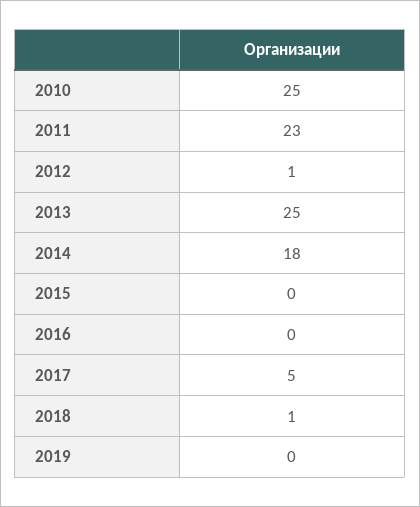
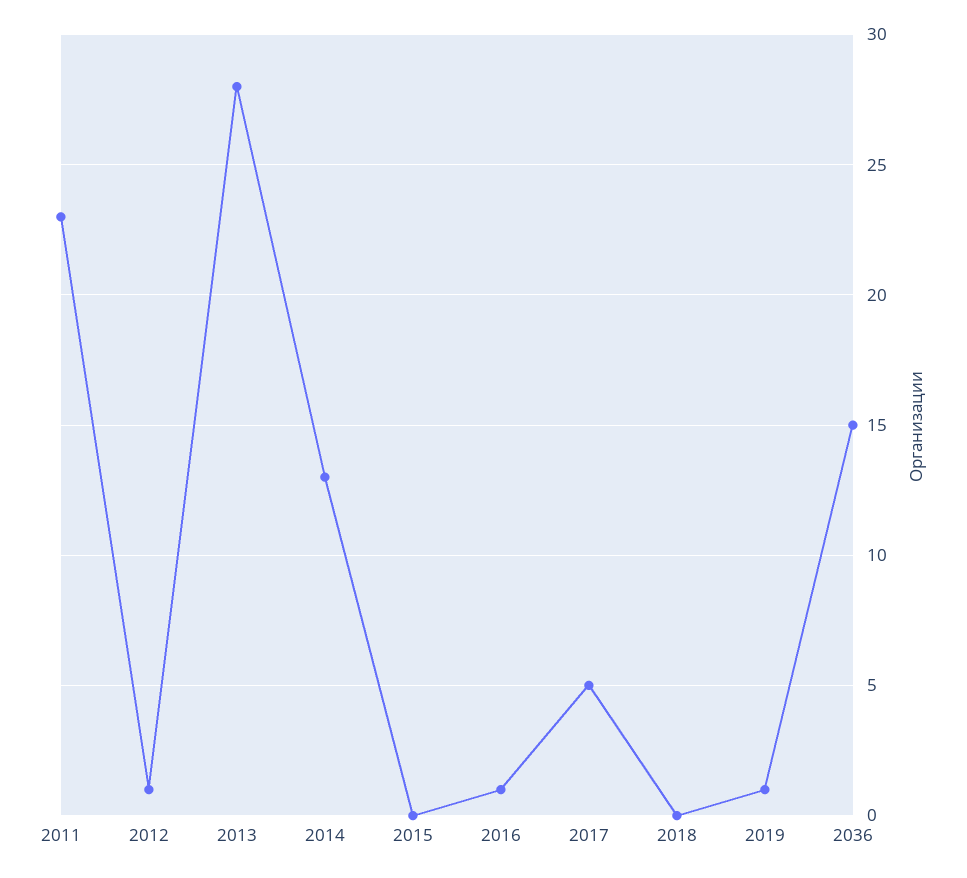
2010: 25 -> none
2013: 25 -> 28
2014: 18 -> 13
2016: 0 -> 1
2018: 1 -> 0
2019: 0 -> 1
2036: none -> 15

